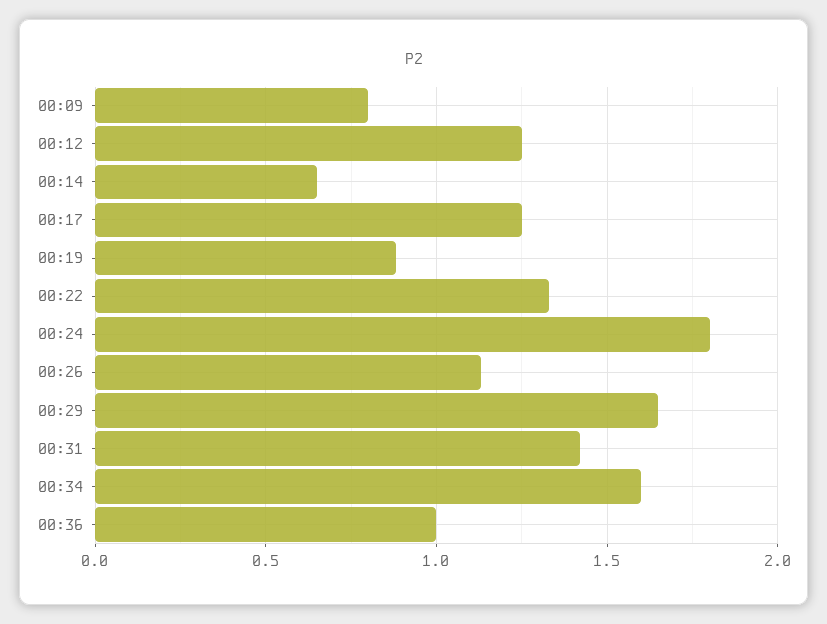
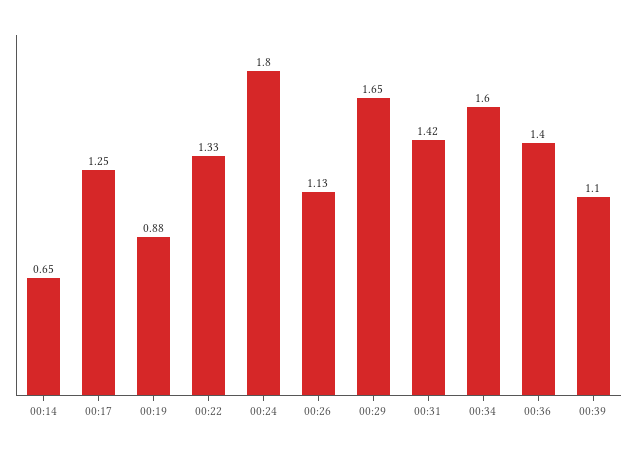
00:09: 0.8 -> none
00:12: 1.25 -> none
00:36: 1 -> 1.4
00:39: none -> 1.1

